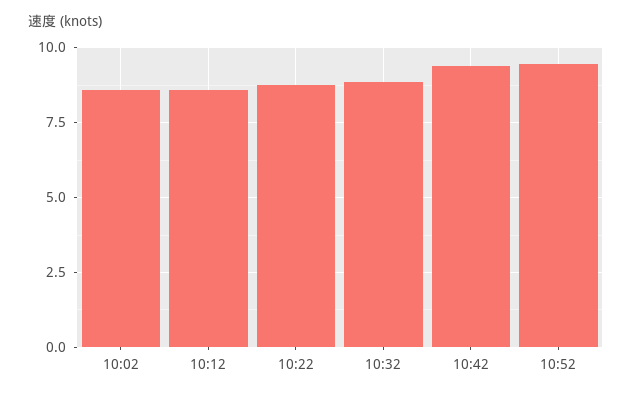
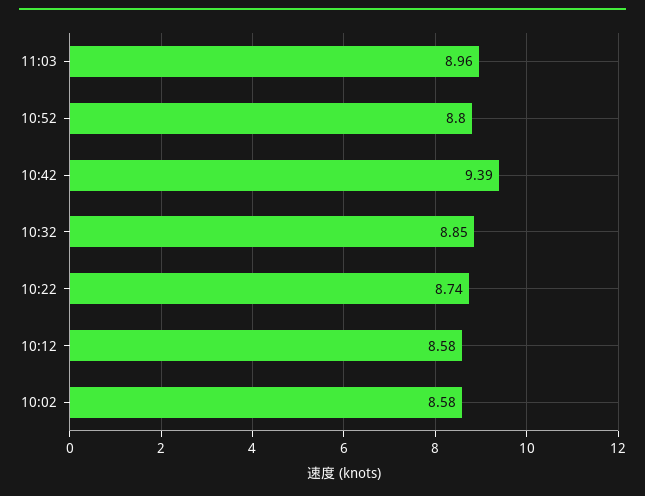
10:52: 9.5 -> 8.8
11:03: none -> 8.96

